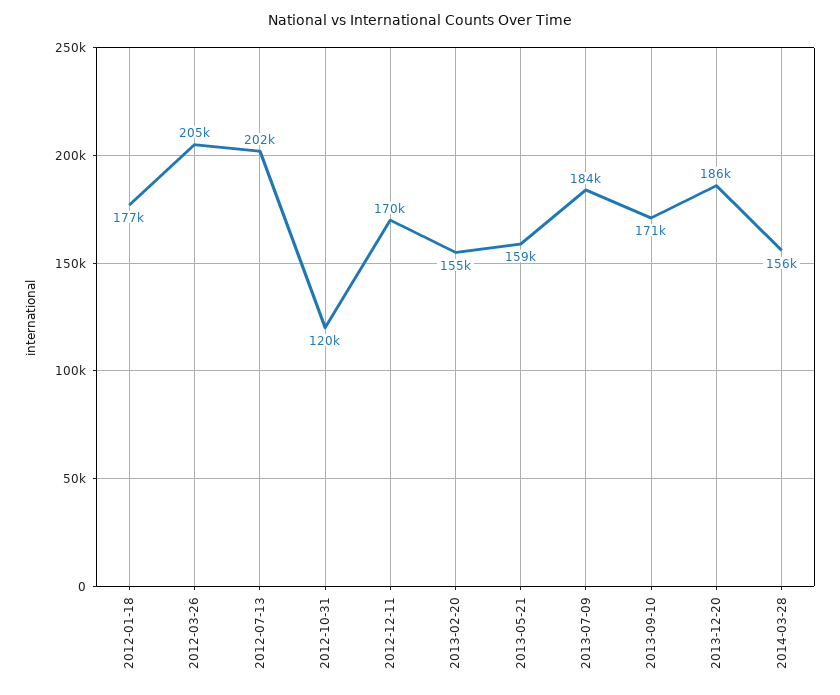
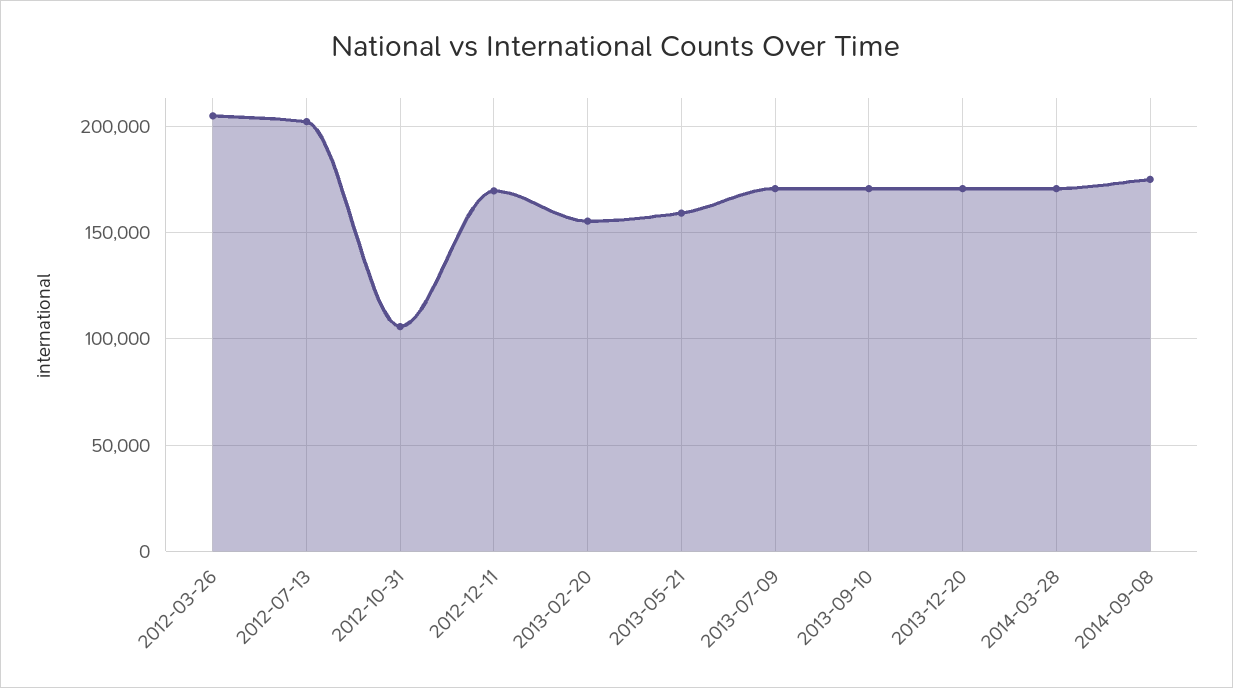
2012-01-18: 177000 -> none
2012-10-31: 120000 -> 105000
2013-07-09: 184000 -> 170000
2013-12-20: 186000 -> 170000
2014-03-28: 156000 -> 170000
2014-09-08: none -> 175000

